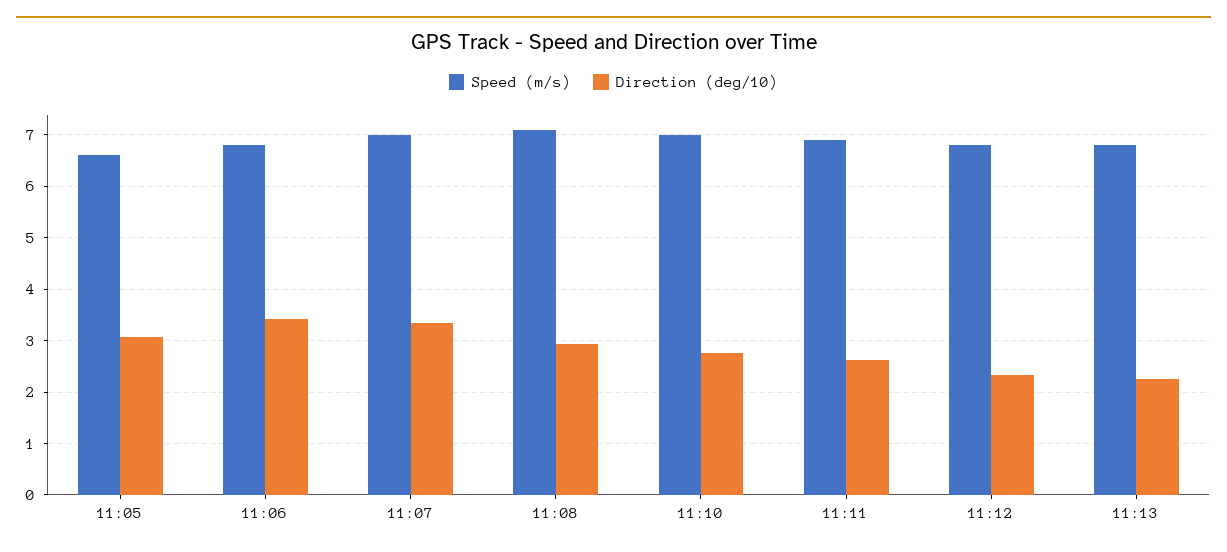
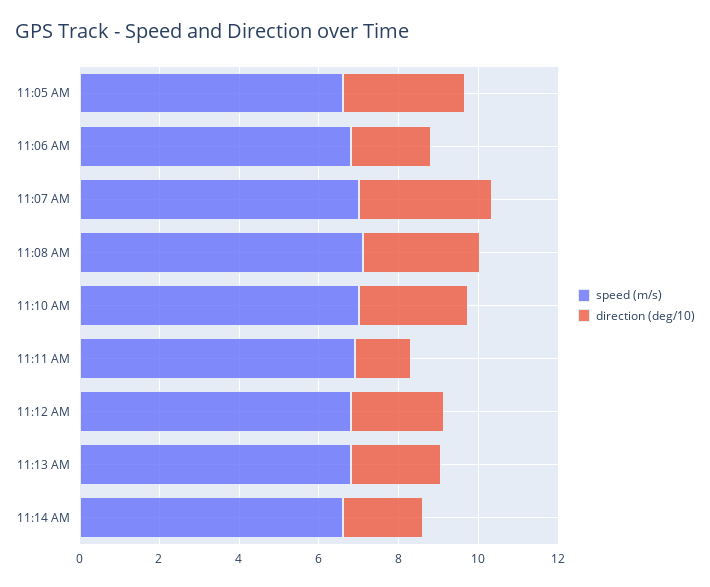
Direction (deg/10), 11:06: 3.4 -> 2
Direction (deg/10), 11:11: 2.6 -> 1.5
Speed (m/s), 11:14 AM: none -> 6.5
Direction (deg/10), 11:14 AM: none -> 2

